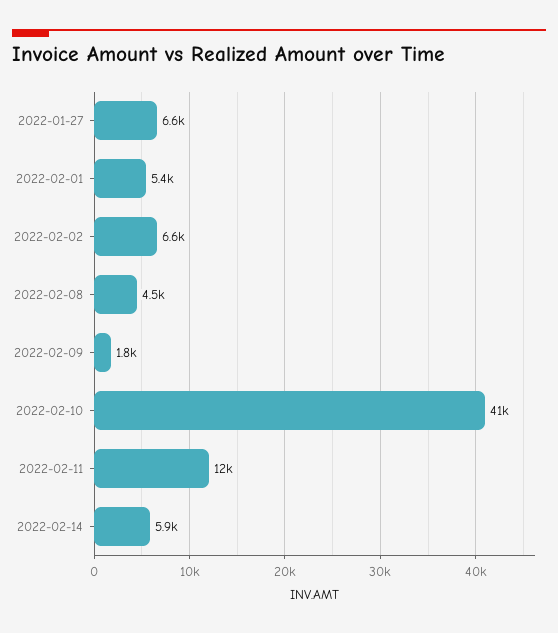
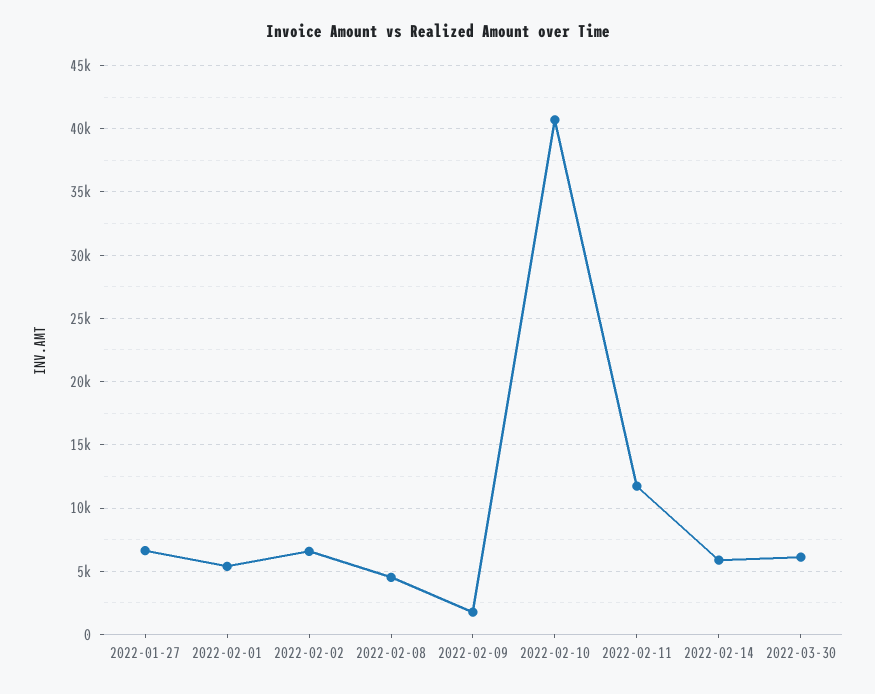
2022-03-30: none -> 6000

